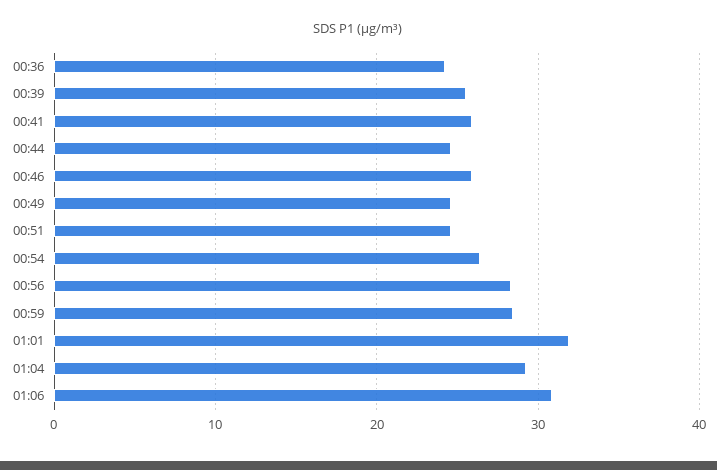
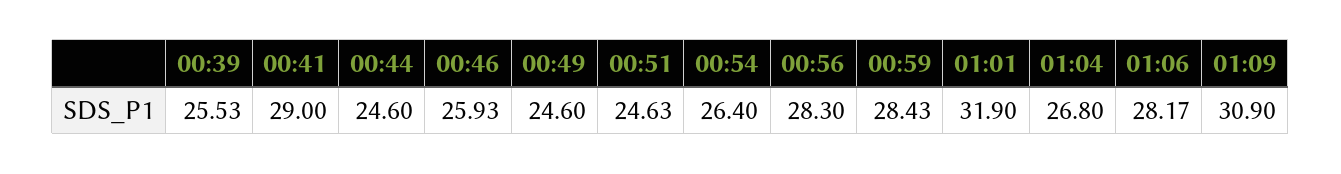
00:36: 24 -> none
00:41: 26 -> 29
01:04: 29 -> 26.8
01:06: 31 -> 28.17
01:09: none -> 30.9

